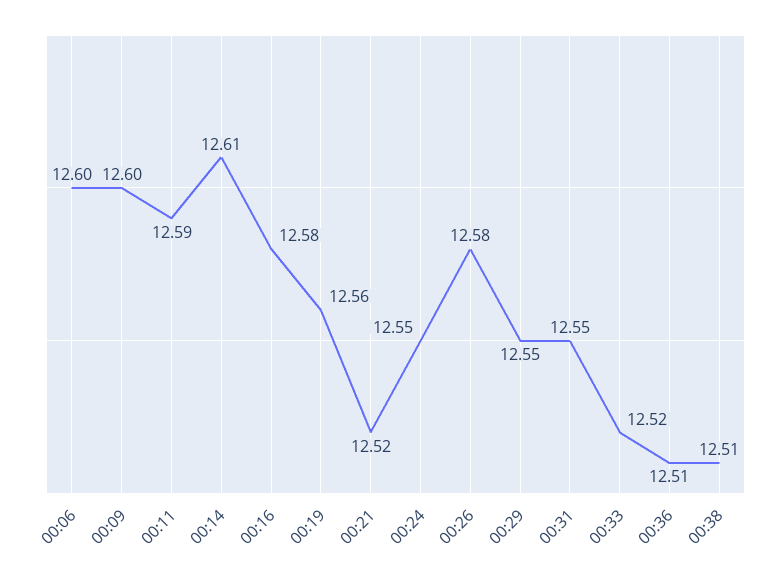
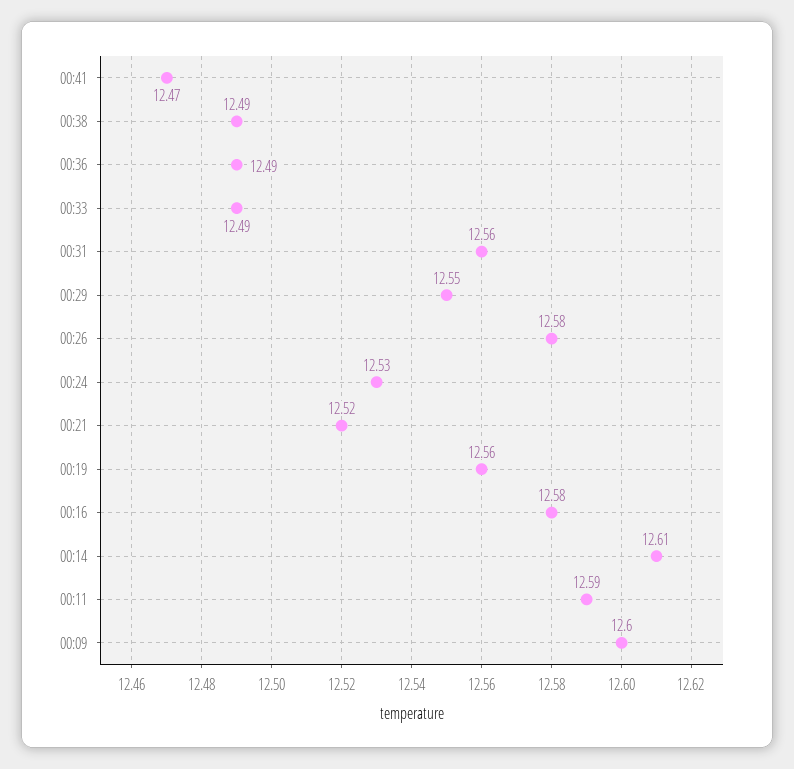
00:06: 12.6 -> none
00:24: 12.55 -> 12.53
00:31: 12.55 -> 12.56
00:33: 12.52 -> 12.49
00:36: 12.51 -> 12.49
00:38: 12.51 -> 12.49
00:41: none -> 12.47

